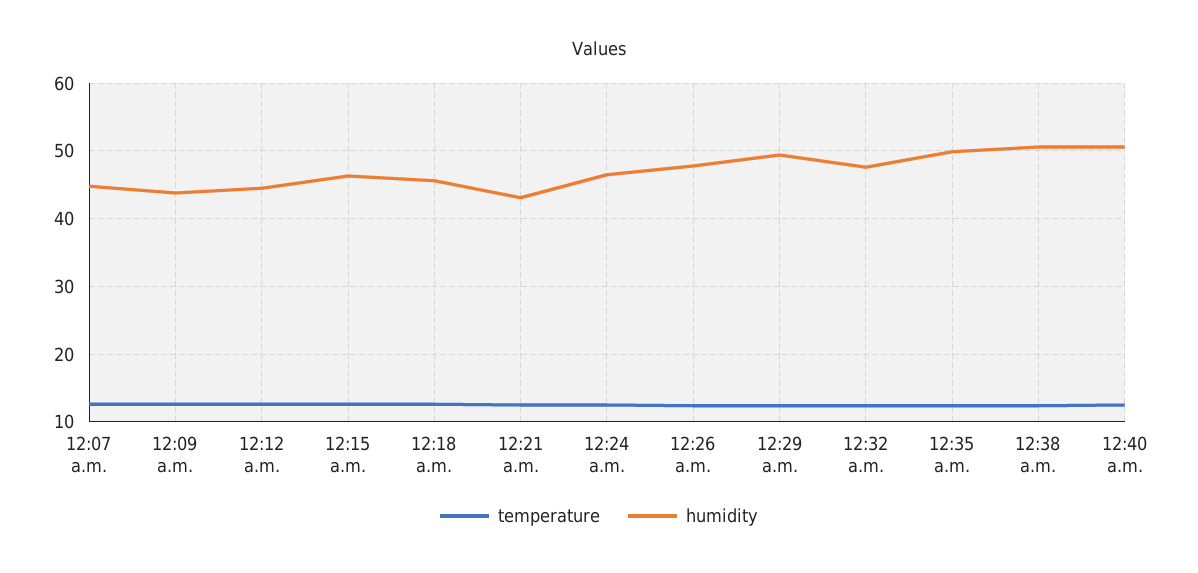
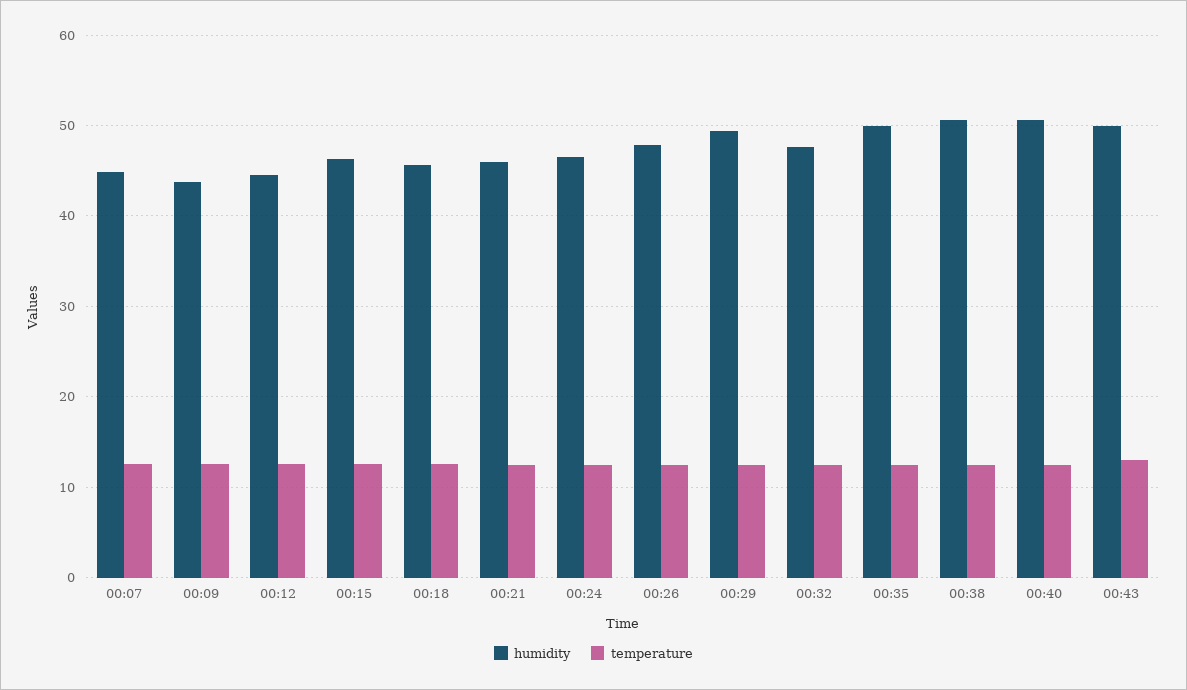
humidity, 12:21 a.m.: 43 -> 46
humidity, 00:43: none -> 50
temperature, 00:43: none -> 13

